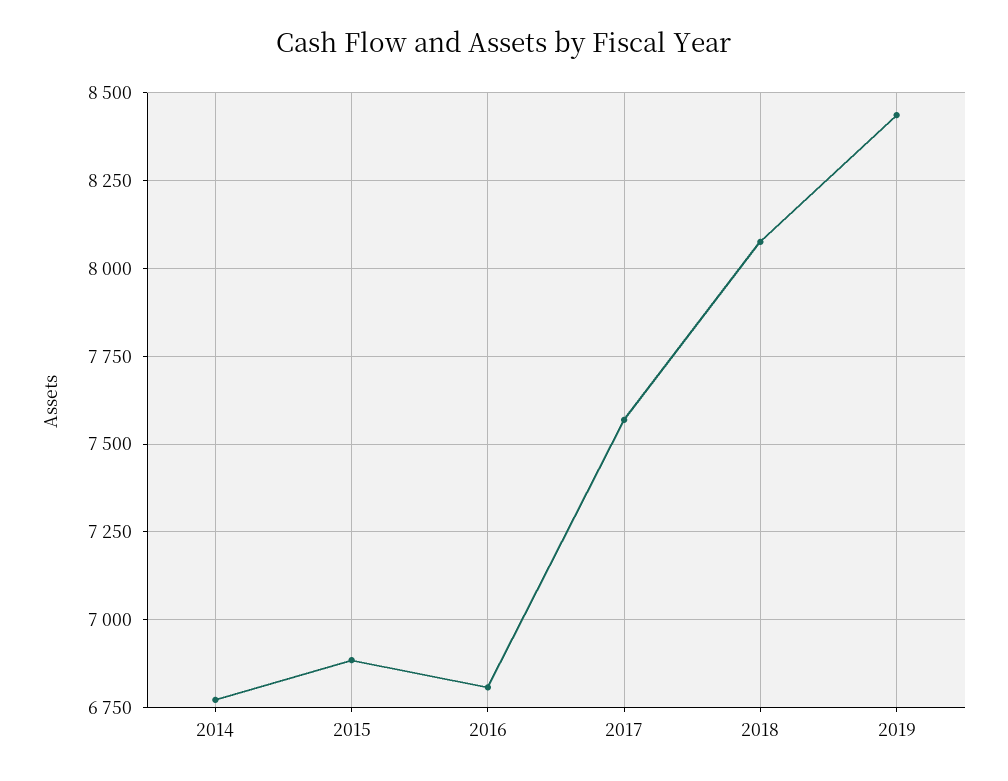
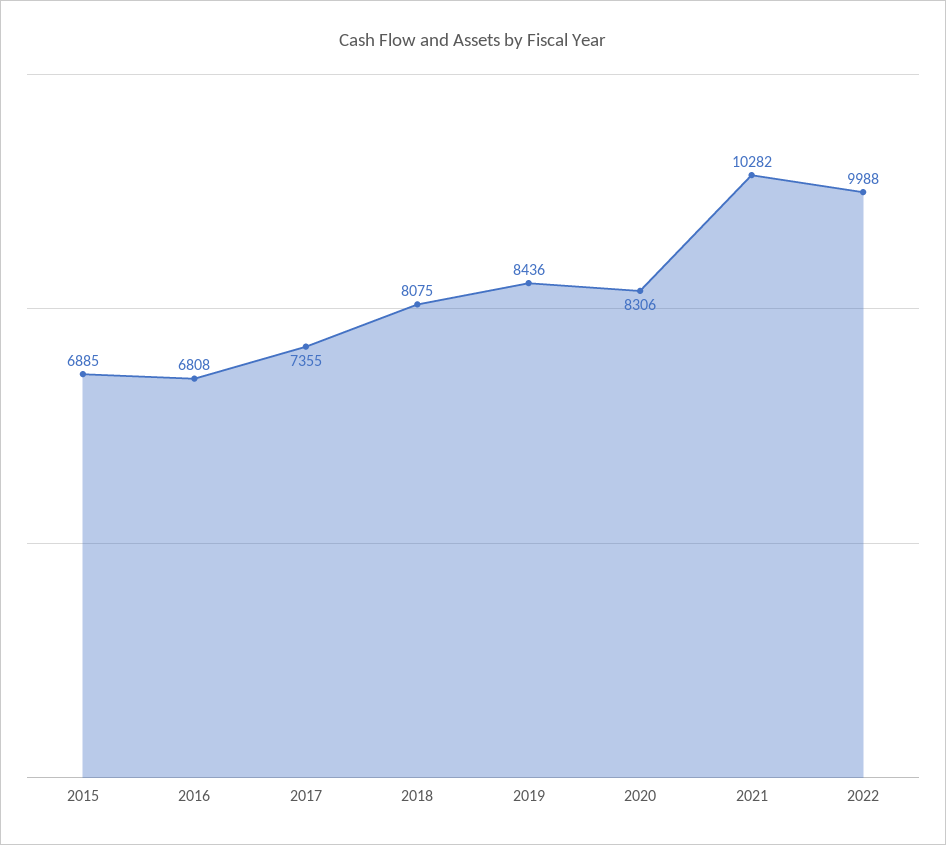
2014: 6775 -> none
2017: 7575 -> 7355
2020: none -> 8306
2021: none -> 10282
2022: none -> 9988

